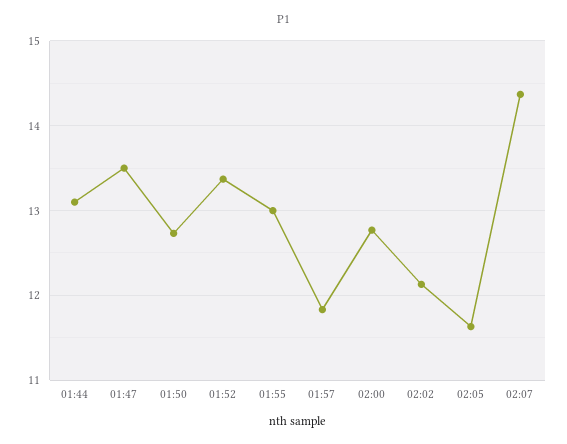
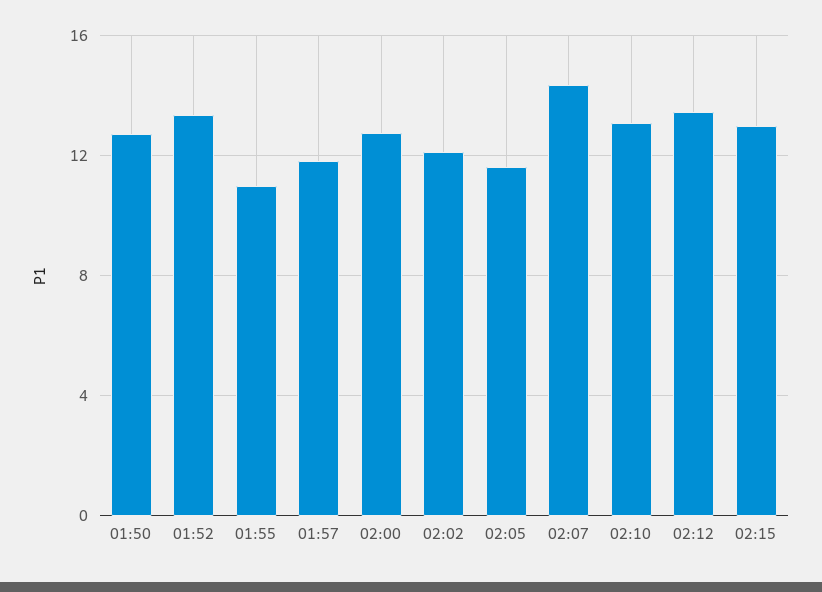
01:44: 13.1 -> none
01:47: 13.5 -> none
01:55: 13 -> 11
02:10: none -> 13
02:12: none -> 13.5
02:15: none -> 13

